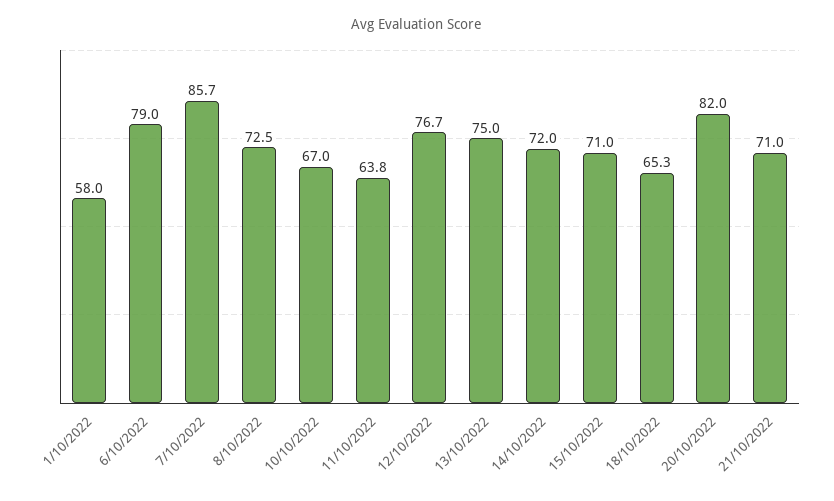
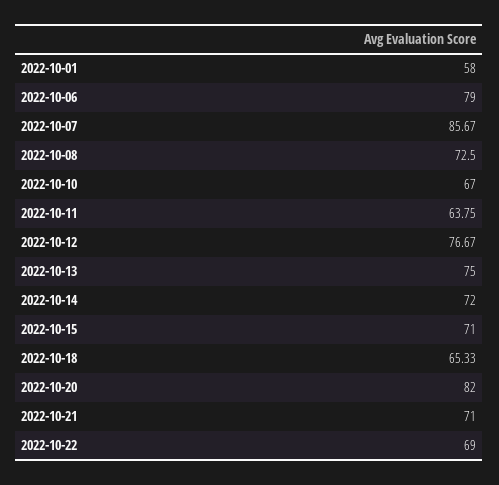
2022-10-22: none -> 69

